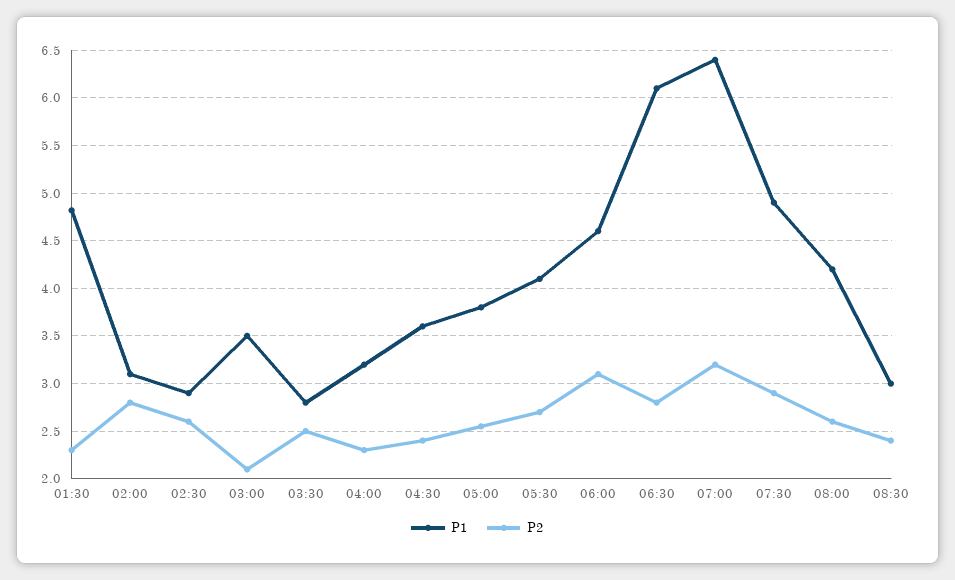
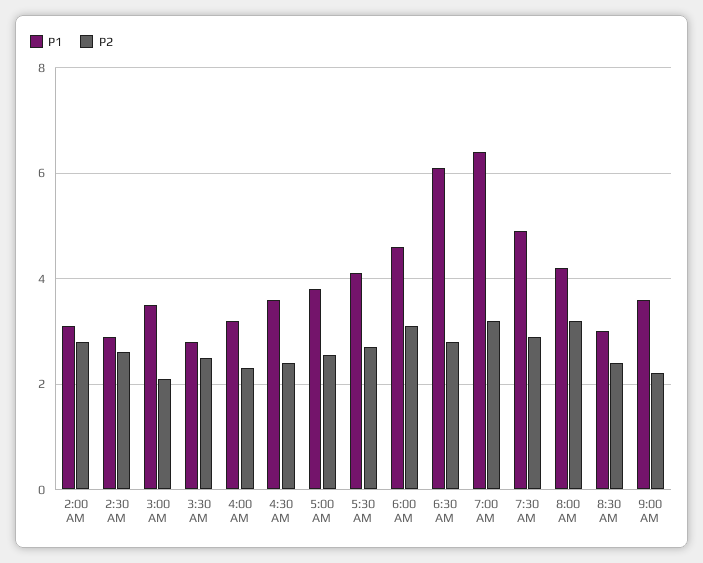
P1, 01:30: 4.8 -> none
P2, 01:30: 2.3 -> none
P2, 08:00: 2.6 -> 3.2
P1, 9:00 AM: none -> 3.6
P2, 9:00 AM: none -> 2.2

